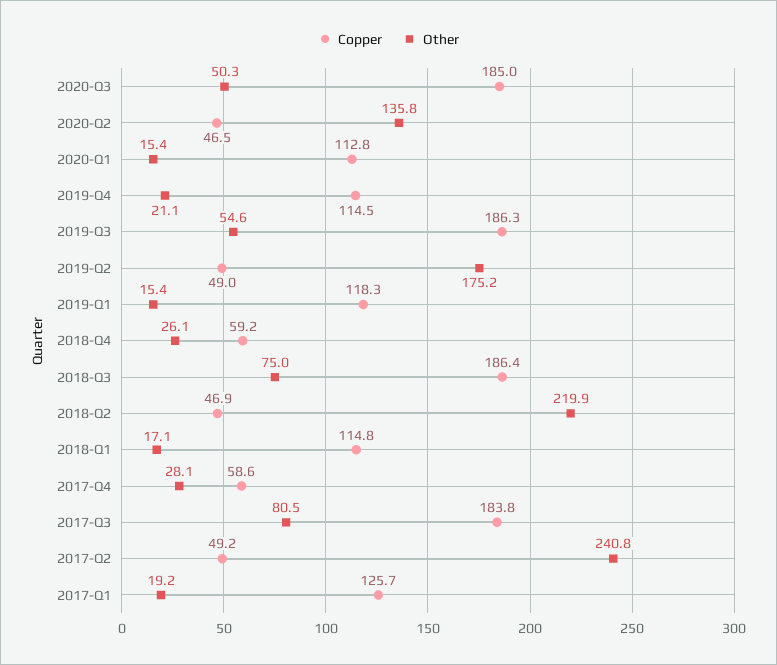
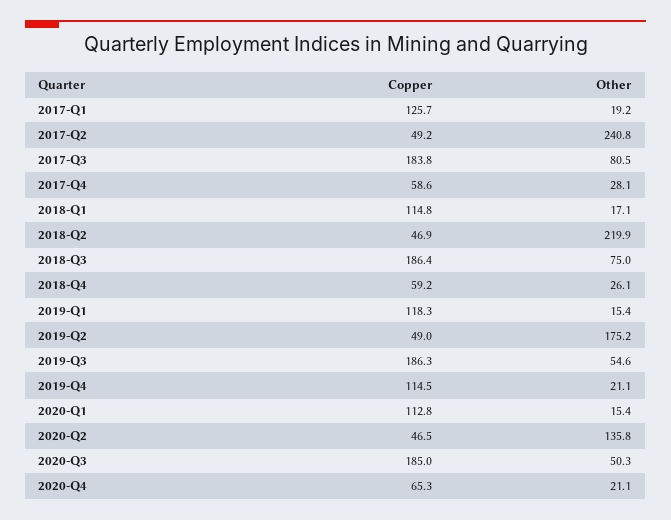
Copper, 2020-Q4: none -> 65.3
Other, 2020-Q4: none -> 21.1

